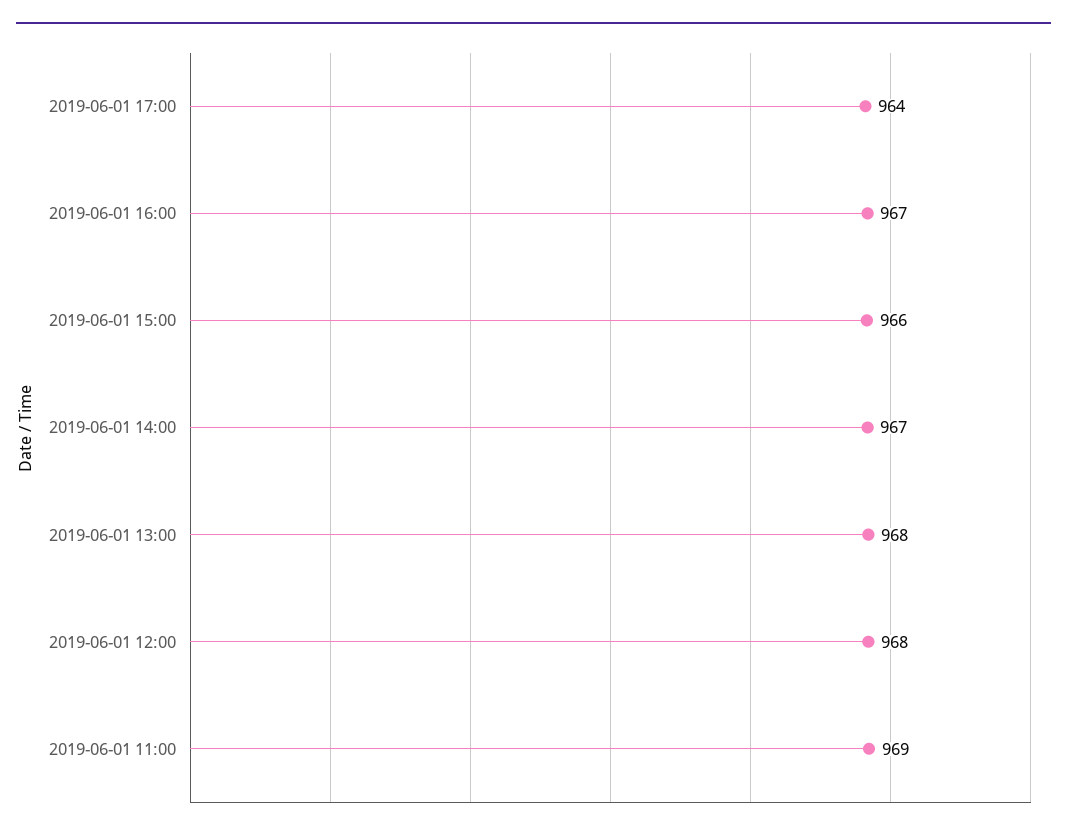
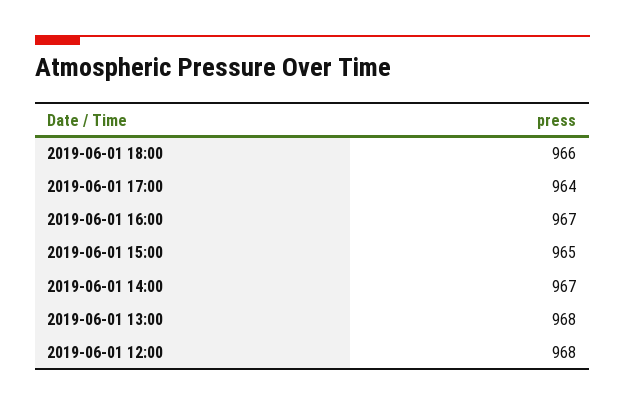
2019-06-01 15:00: 966 -> 965
2019-06-01 11:00: 969 -> none
2019-06-01 18:00: none -> 966

